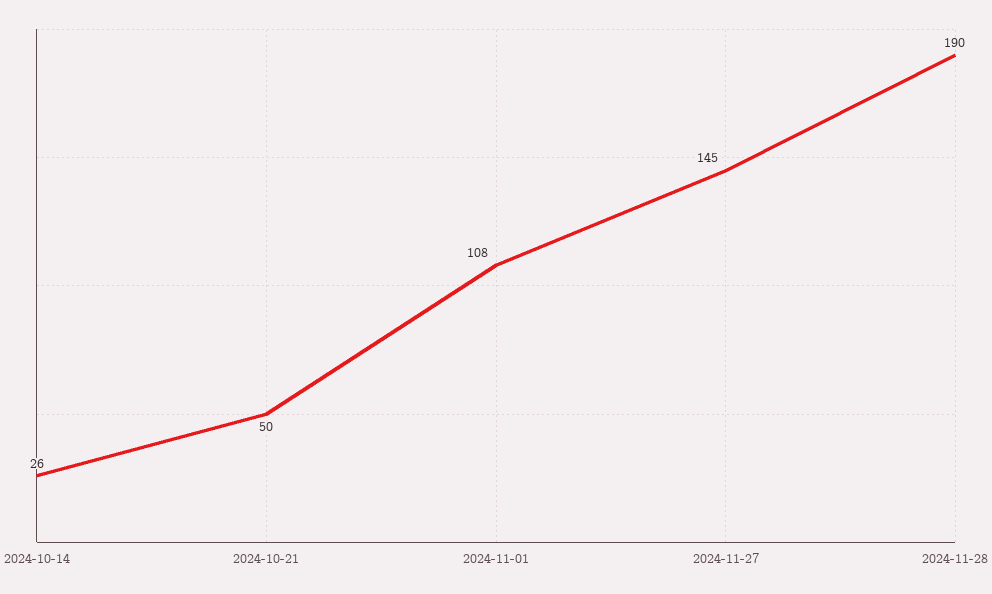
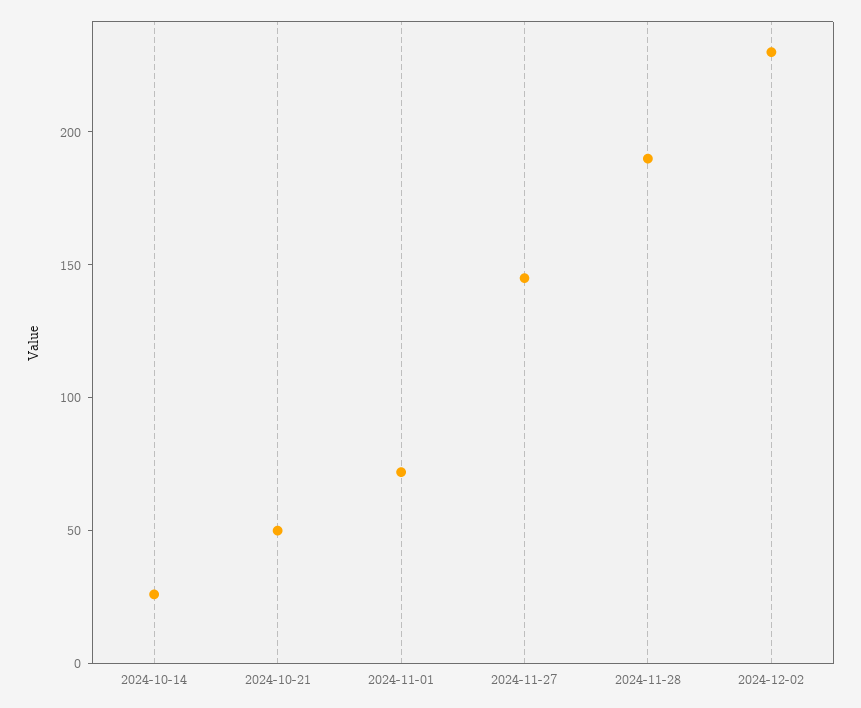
2024-11-01: 108 -> 70
2024-12-02: none -> 230

